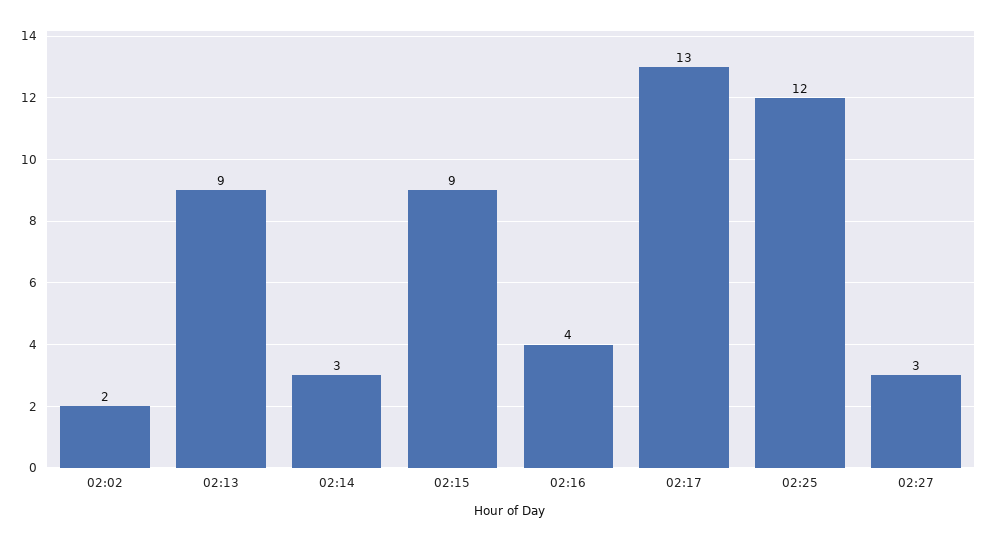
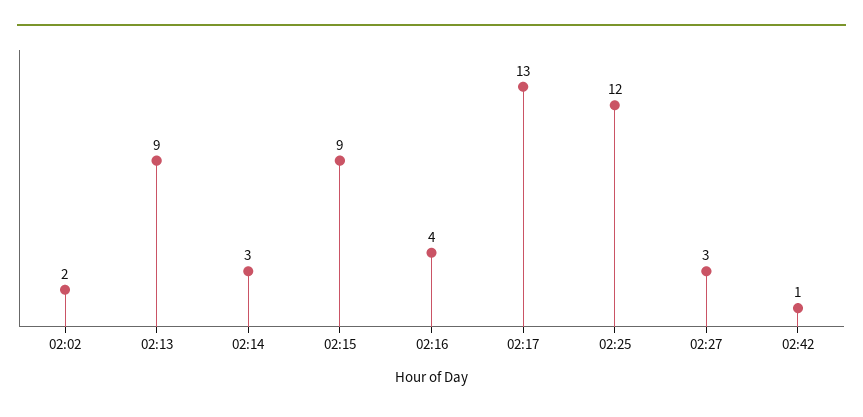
02:42: none -> 1

